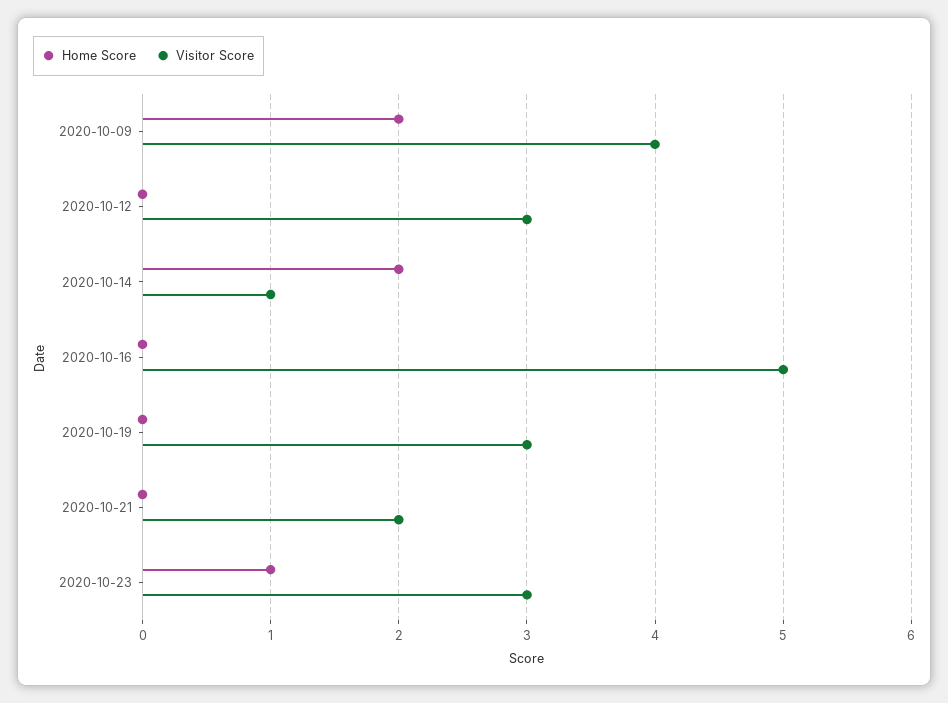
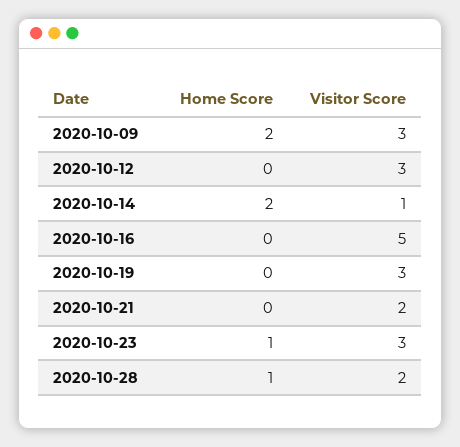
Visitor Score, 2020-10-09: 4 -> 3
Home Score, 2020-10-28: none -> 1
Visitor Score, 2020-10-28: none -> 2

